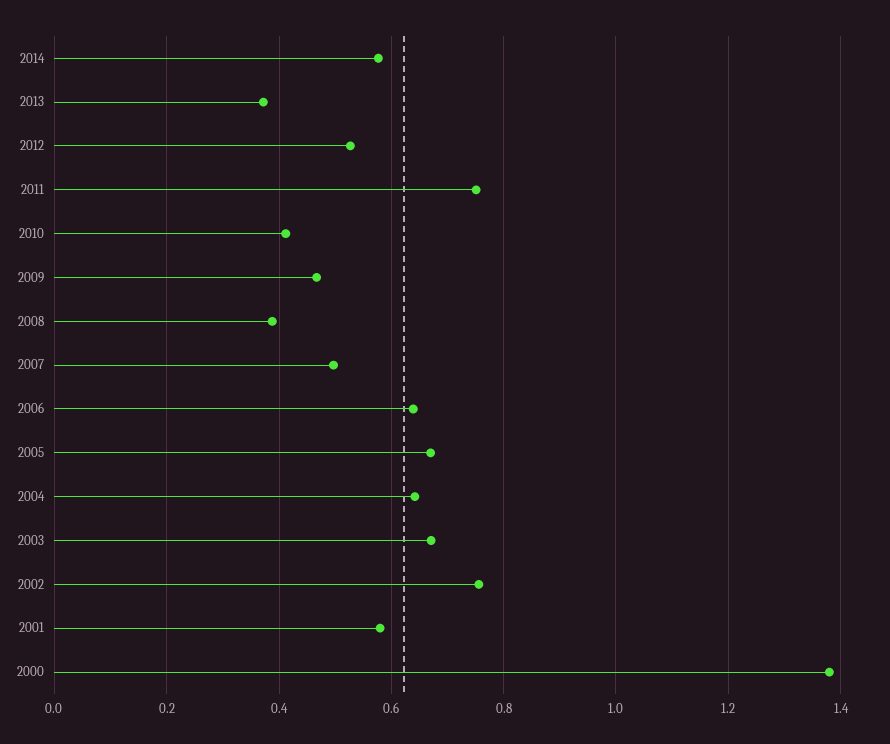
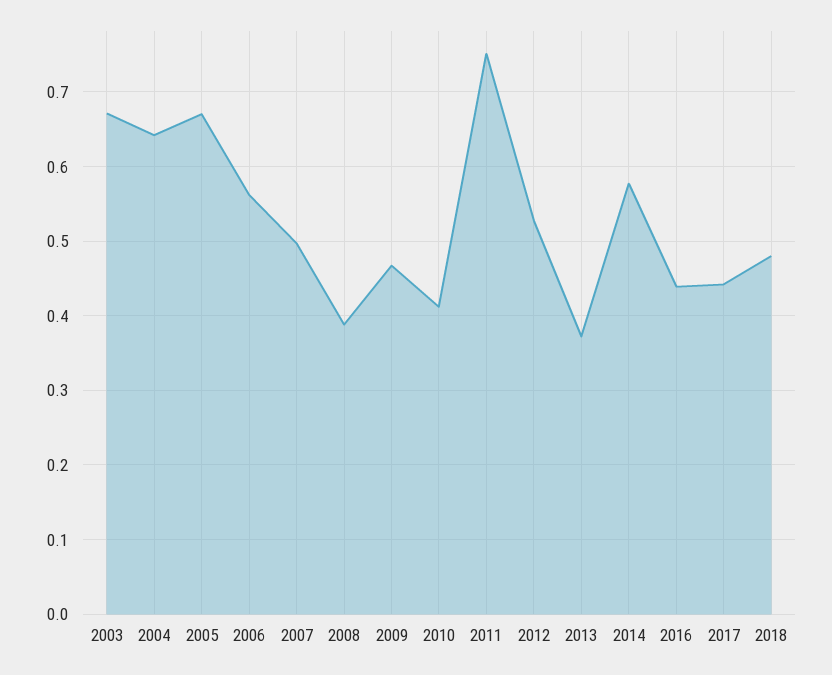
2006: 0.64 -> 0.56
2002: 0.76 -> none
2001: 0.58 -> none
2000: 1.38 -> none
2016: none -> 0.44
2017: none -> 0.44
2018: none -> 0.48

